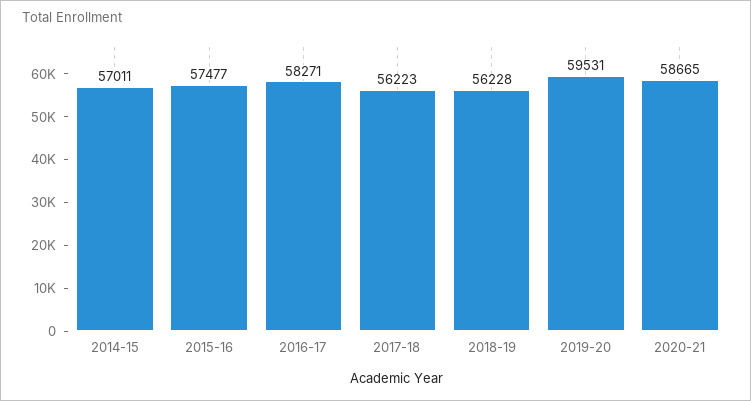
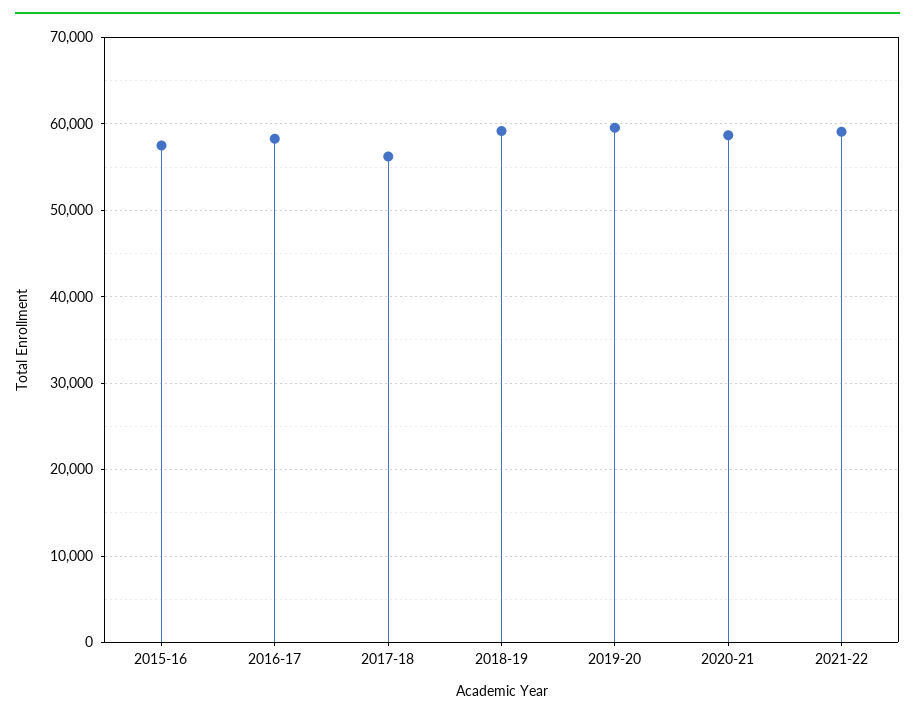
2014-15: 57011 -> none
2018-19: 56228 -> 59000
2021-22: none -> 59000

